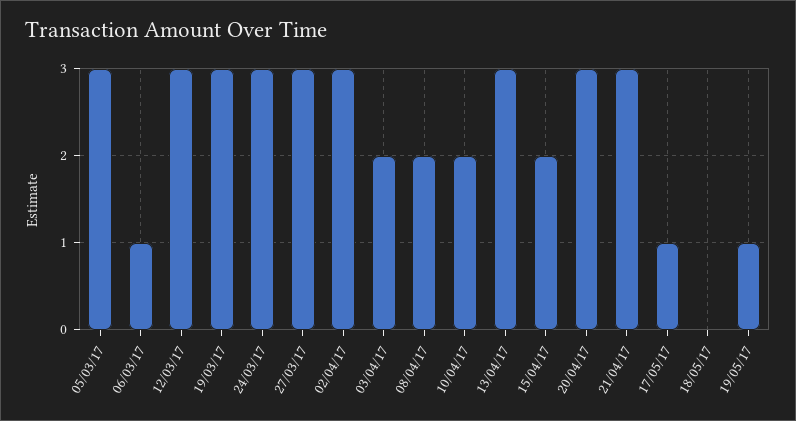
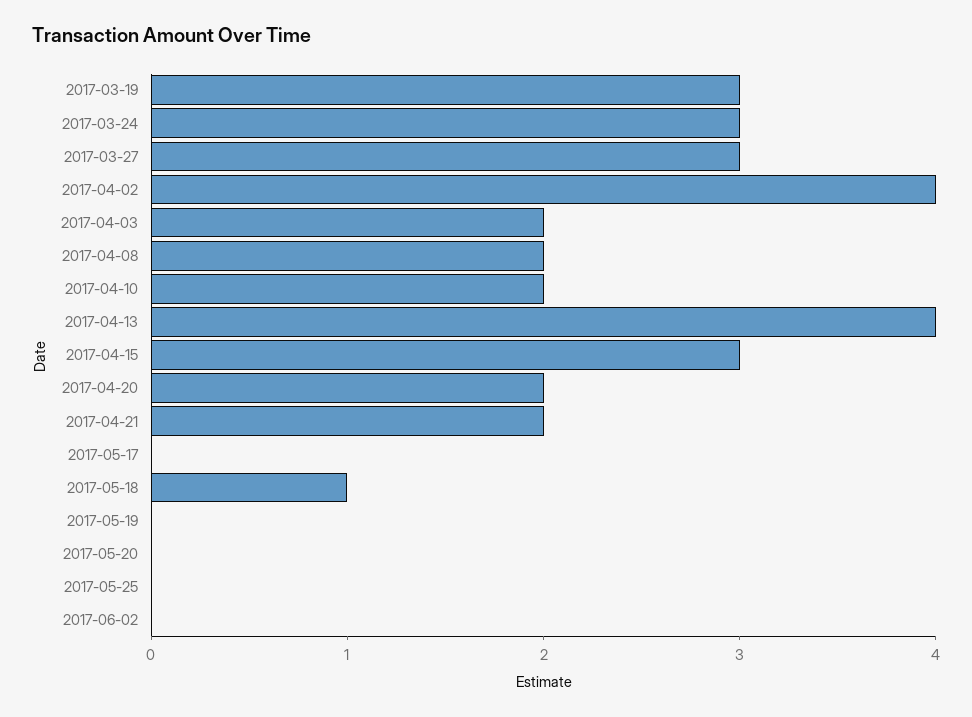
05/03/17: 3 -> none
06/03/17: 1 -> none
12/03/17: 3 -> none
02/04/17: 3 -> 4
13/04/17: 3 -> 4
15/04/17: 2 -> 3
20/04/17: 3 -> 2
21/04/17: 3 -> 2
17/05/17: 1 -> 0
18/05/17: 0 -> 1
19/05/17: 1 -> 0
2017-05-20: none -> 0
2017-05-25: none -> 0
2017-06-02: none -> 0

